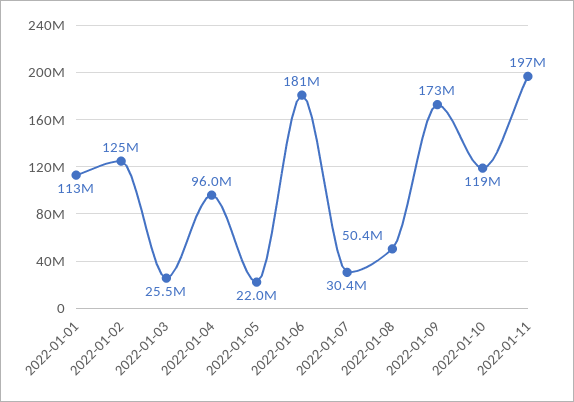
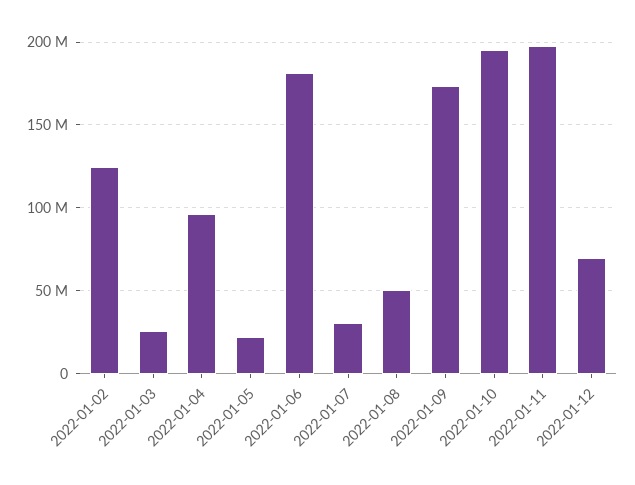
2022-01-01: 113000000 -> none
2022-01-10: 119000000 -> 195000000
2022-01-12: none -> 70000000

